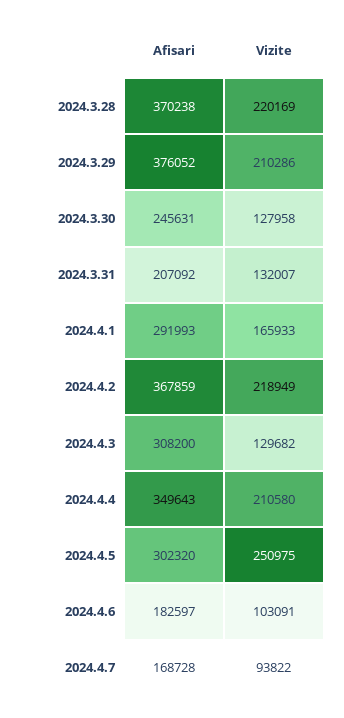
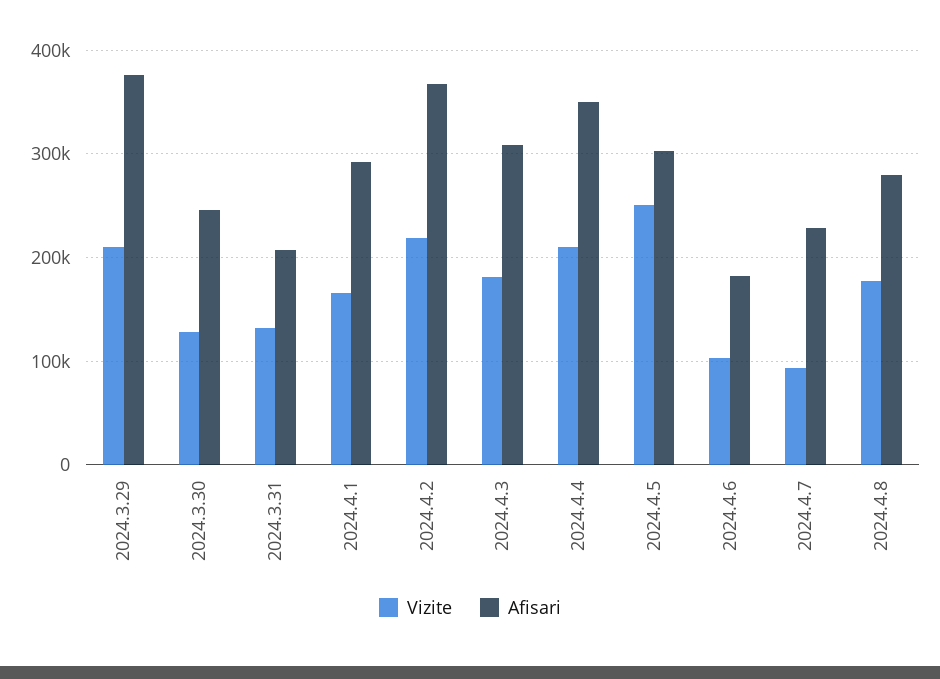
Afisari, 2024.3.28: 370238 -> none
Vizite, 2024.3.28: 220169 -> none
Vizite, 2024.4.3: 129682 -> 180000
Afisari, 2024.4.7: 168728 -> 230000
Vizite, 2024.4.8: none -> 180000
Afisari, 2024.4.8: none -> 280000

